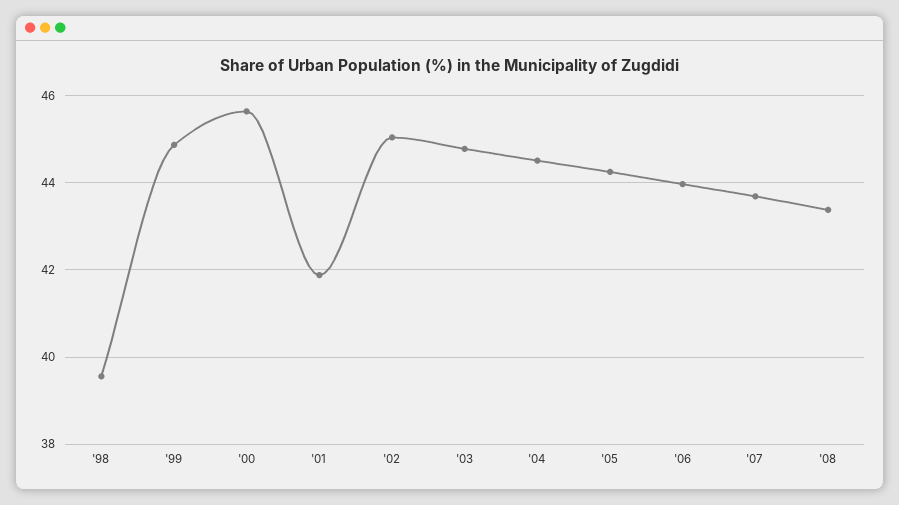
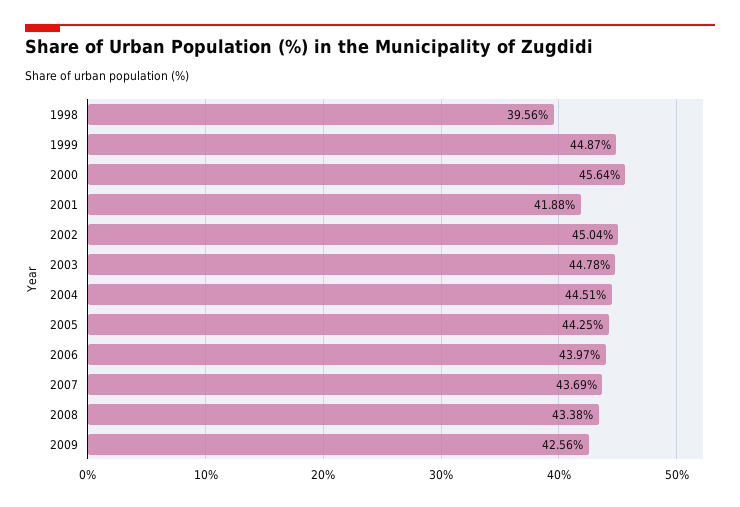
2009: none -> 42.56

